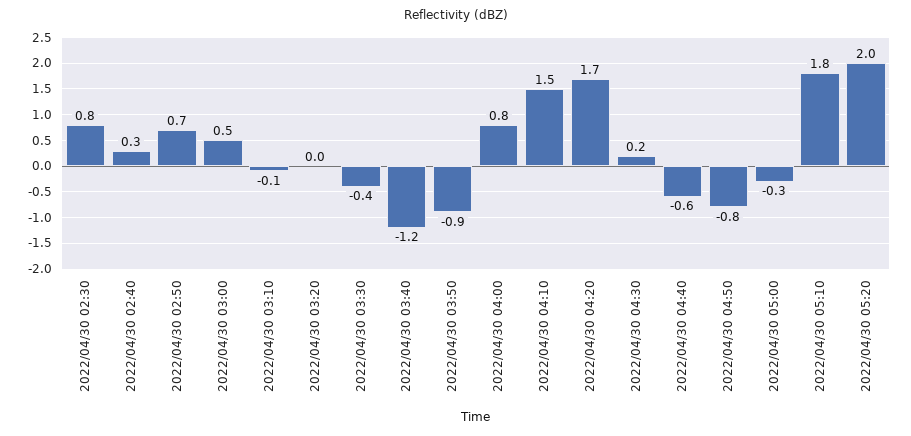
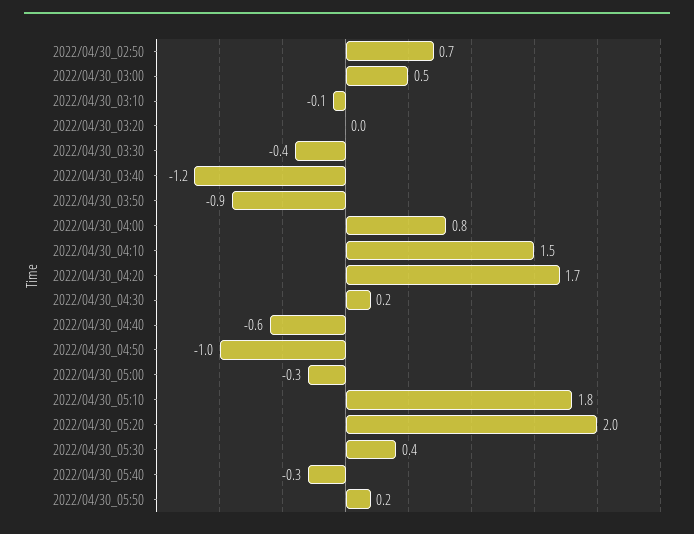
2022/04/30 02:30: 0.8 -> none
2022/04/30 02:40: 0.3 -> none
2022/04/30 04:50: -0.8 -> -1
2022/04/30_05:30: none -> 0.4
2022/04/30_05:40: none -> -0.3
2022/04/30_05:50: none -> 0.2

